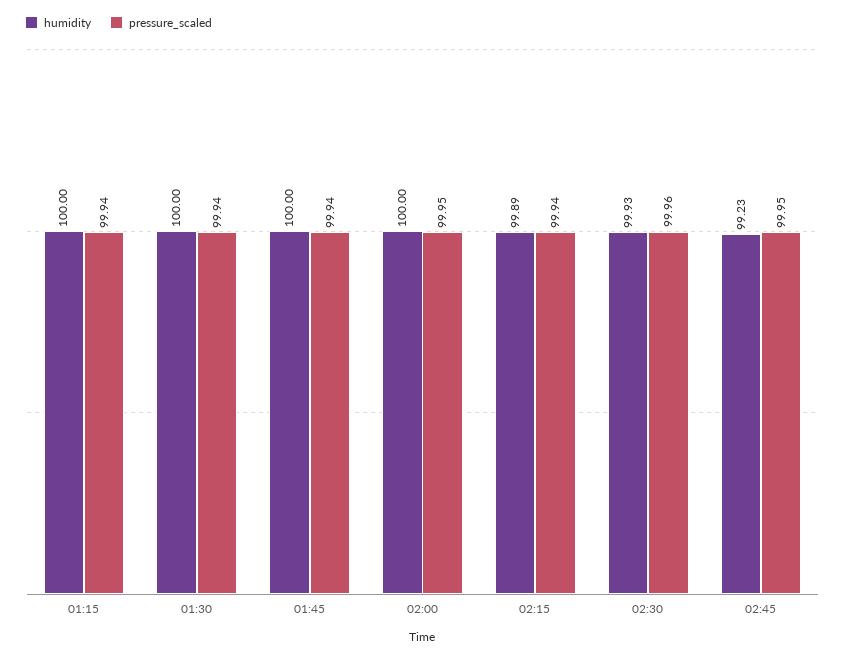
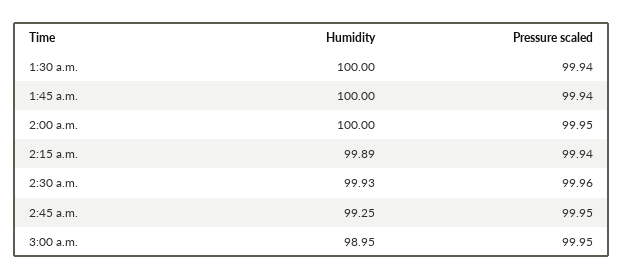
humidity, 01:15: 100 -> none
pressure_scaled, 01:15: 99.94 -> none
humidity, 02:45: 99.23 -> 99.25
humidity, 3:00 a.m.: none -> 98.95
pressure_scaled, 3:00 a.m.: none -> 99.95

